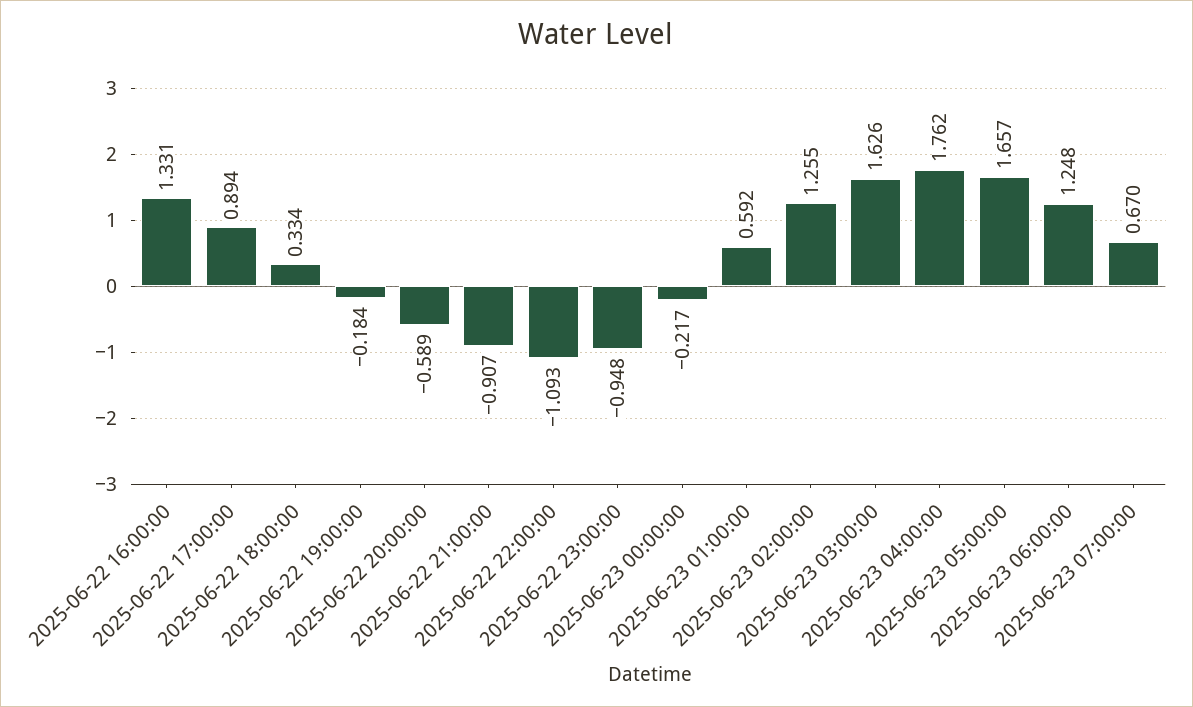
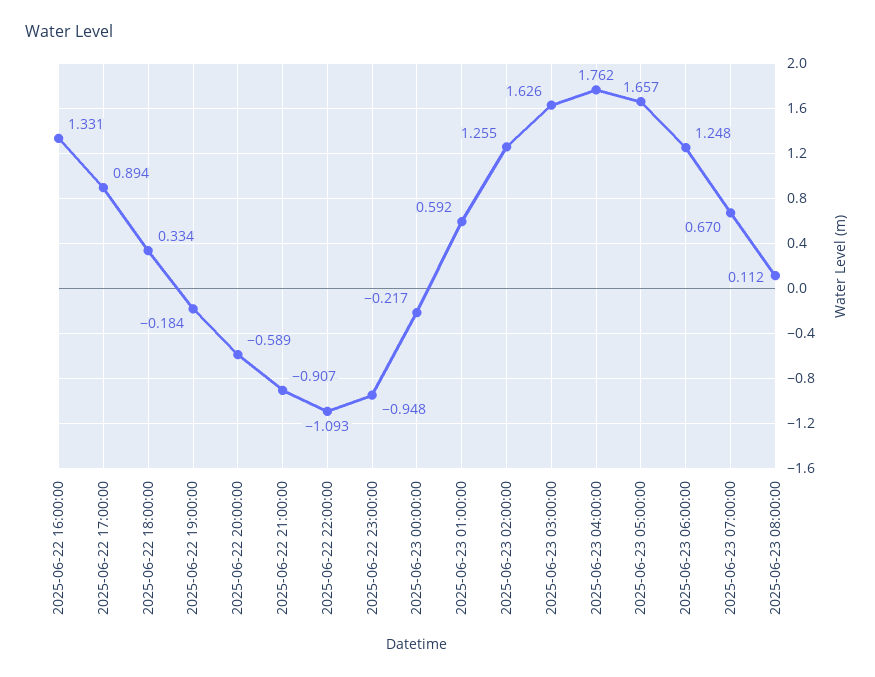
2025-06-23 08:00:00: none -> 0.112

